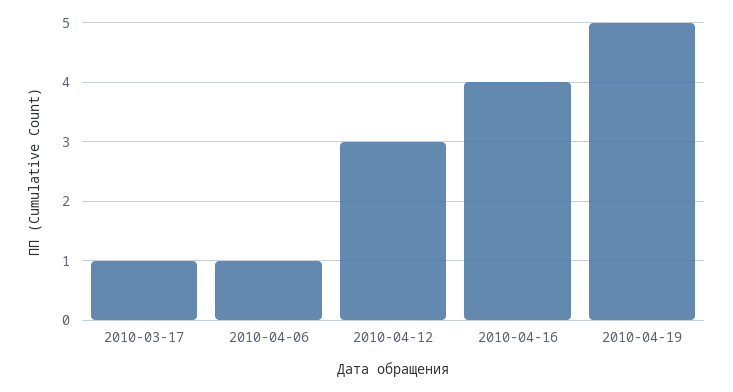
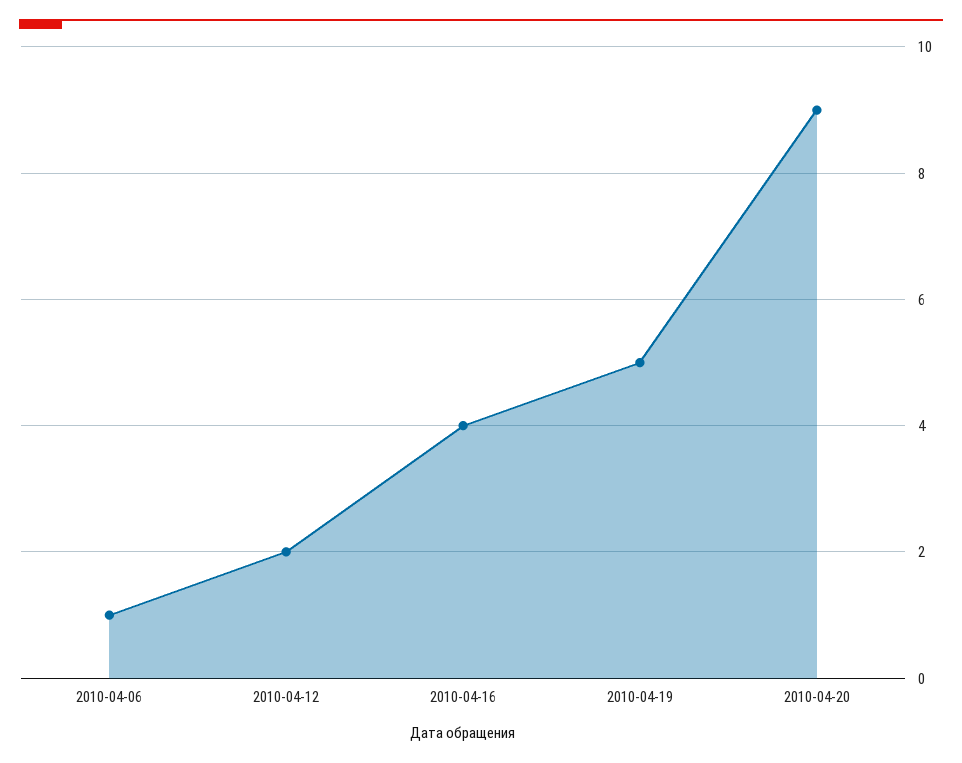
2010-03-17: 1 -> none
2010-04-12: 3 -> 2
2010-04-20: none -> 9

